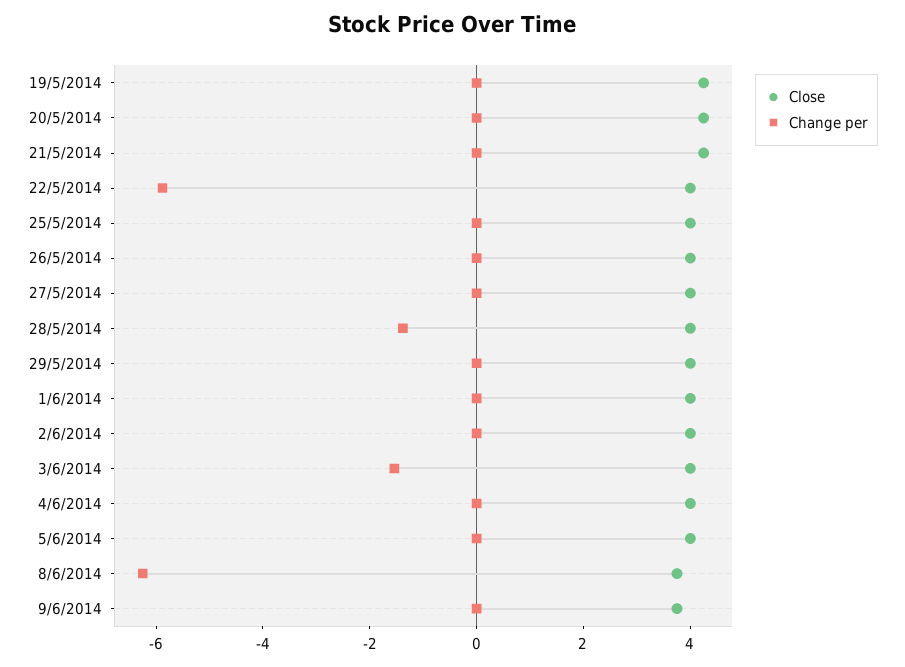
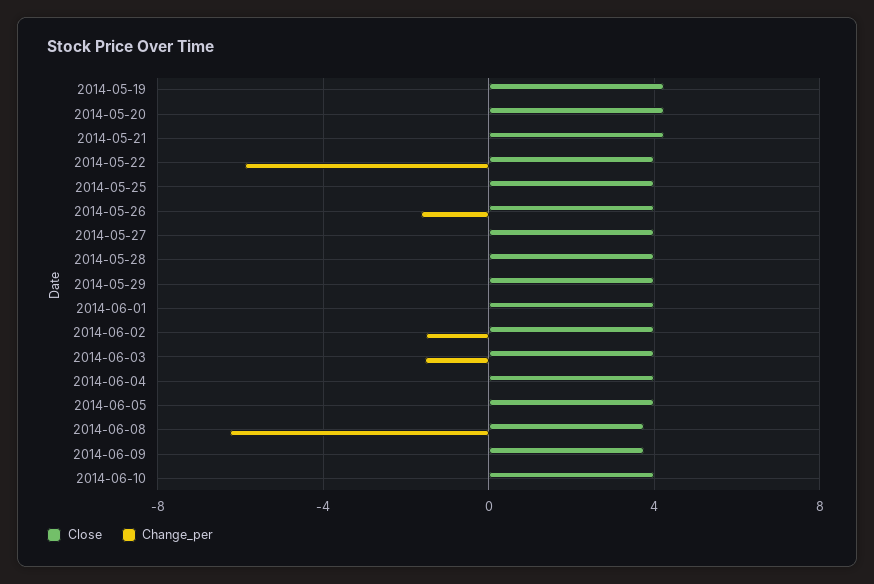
Change per, 26/5/2014: 0 -> -1.5
Change per, 28/5/2014: -1.5 -> 0
Change per, 2/6/2014: 0 -> -1.5
Close, 2014-06-10: none -> 4
Change per, 2014-06-10: none -> 0

